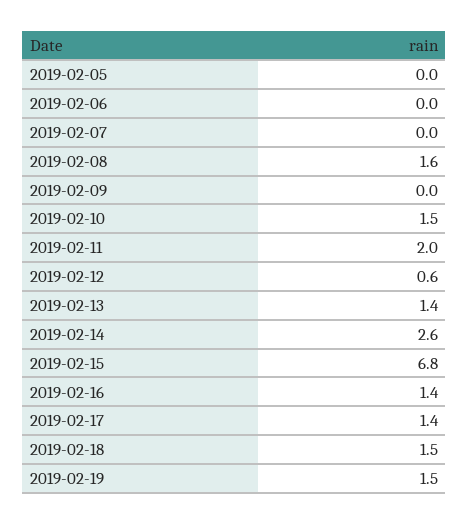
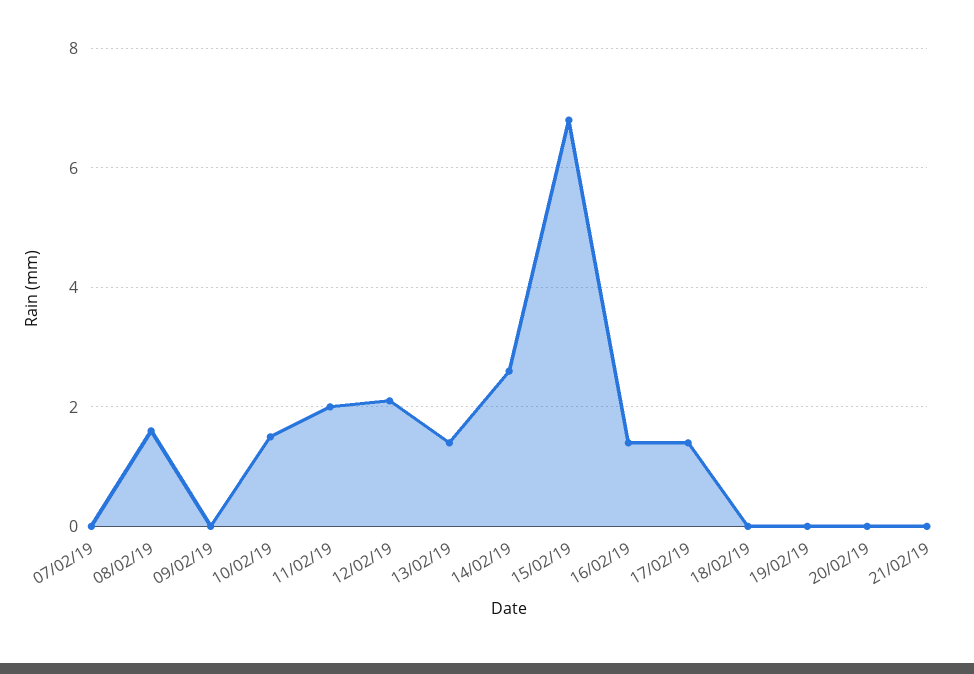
2019-02-05: 0 -> none
2019-02-06: 0 -> none
2019-02-12: 0.6 -> 2
2019-02-18: 1.5 -> 0
2019-02-19: 1.5 -> 0
20/02/19: none -> 0
21/02/19: none -> 0

